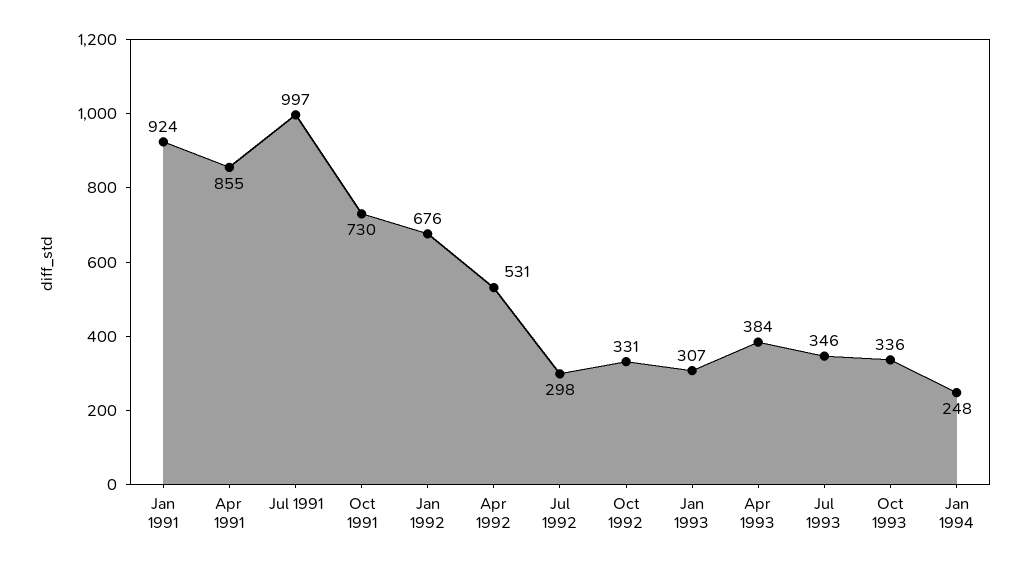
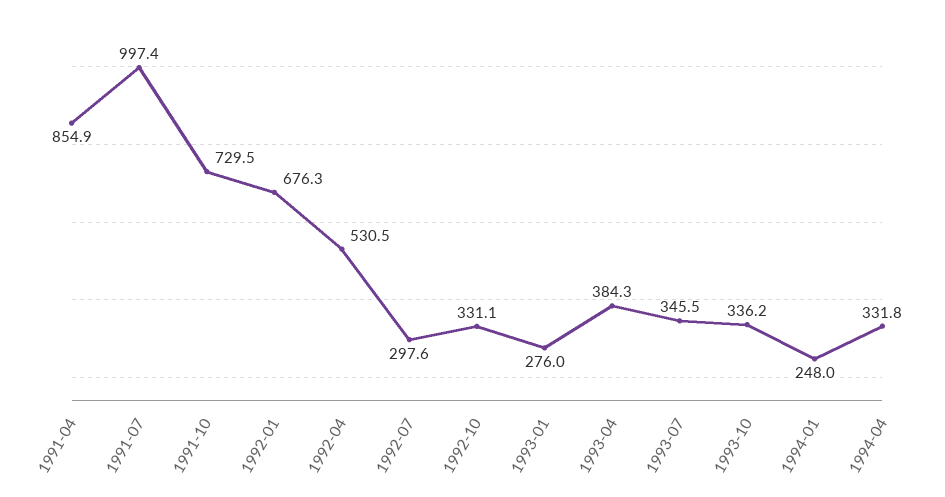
Jan 1991: 924 -> none
Jan 1993: 307 -> 276
1994-04: none -> 331.8

